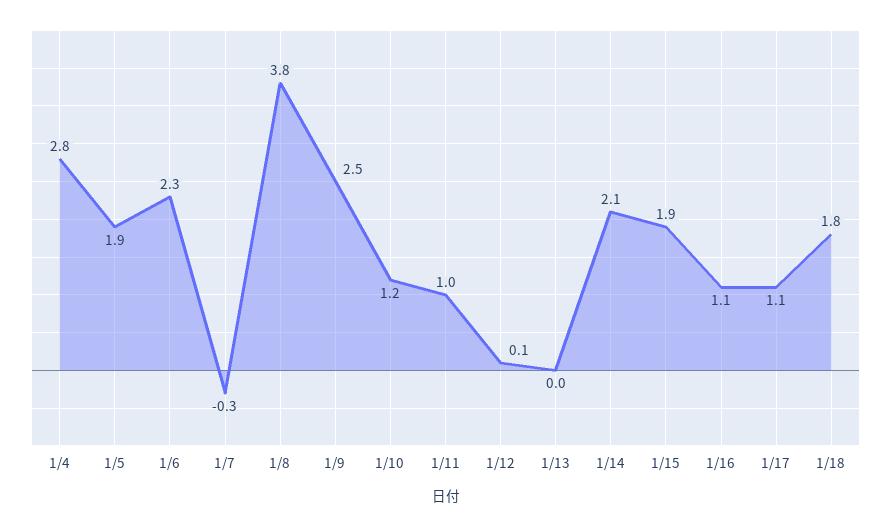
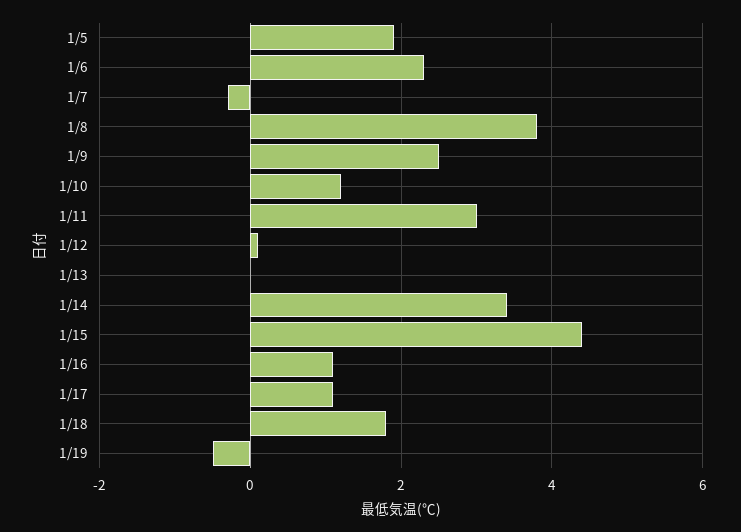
1/4: 2.8 -> none
1/11: 1 -> 3
1/14: 2.1 -> 3.5
1/15: 1.9 -> 4.5
1/19: none -> -0.5

